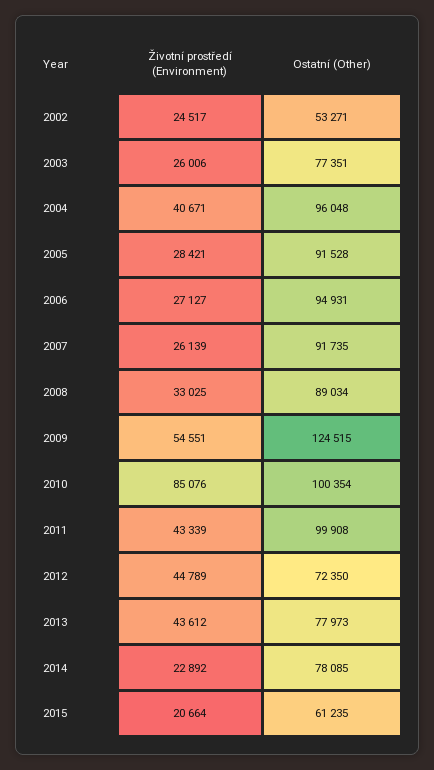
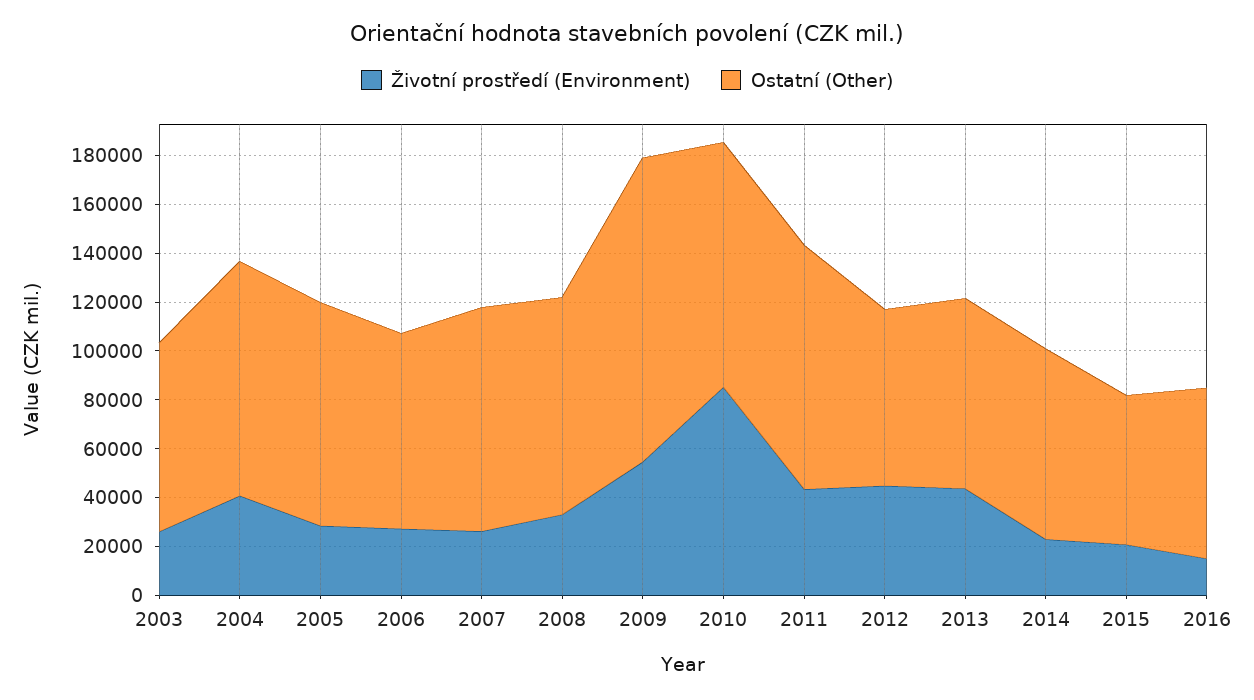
Životní prostředí (Environment), 2002: 24517 -> none
Ostatní (Other), 2002: 53271 -> none
Ostatní (Other), 2006: 94931 -> 80000
Životní prostředí (Environment), 2016: none -> 15000
Ostatní (Other), 2016: none -> 70000

